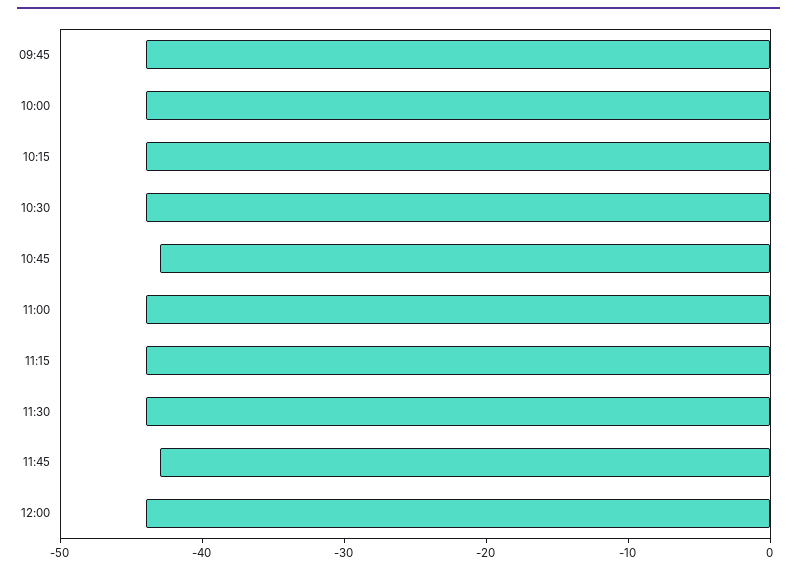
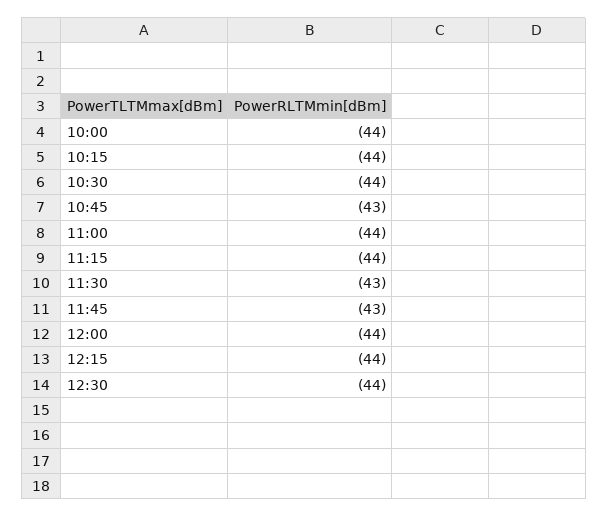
09:45: -44 -> none
11:30: -44 -> -43
12:15: none -> -44
12:30: none -> -44

